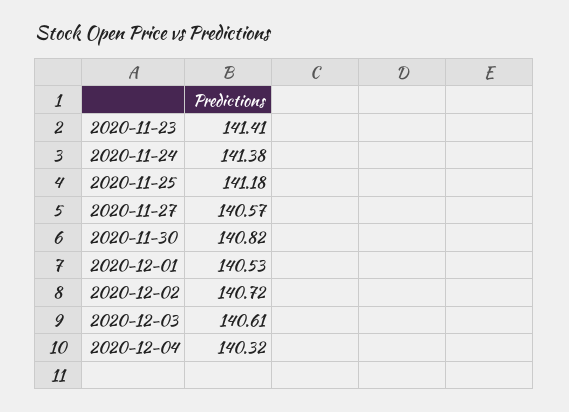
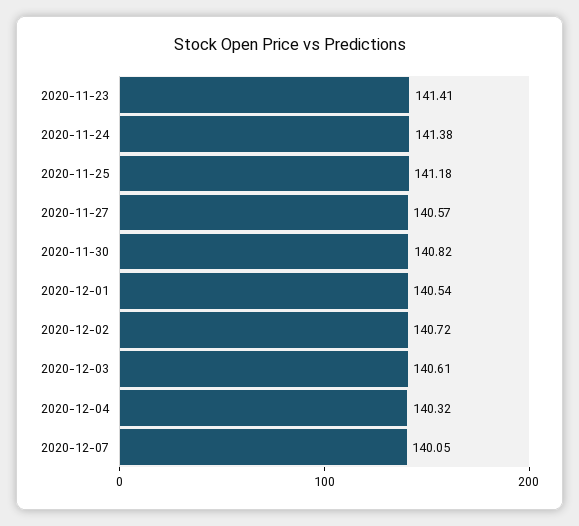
2020-12-01: 140.53 -> 140.54
2020-12-07: none -> 140.05

